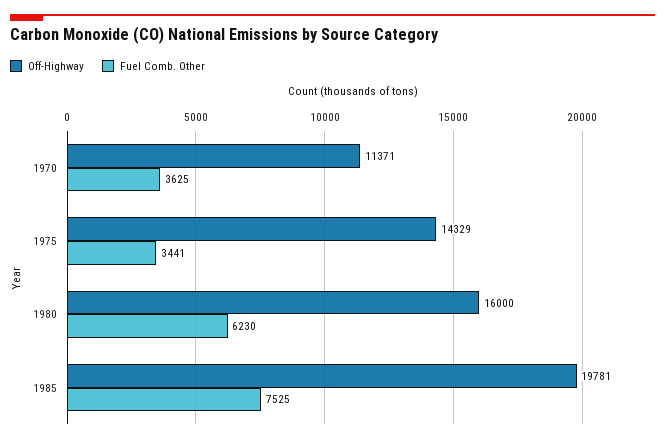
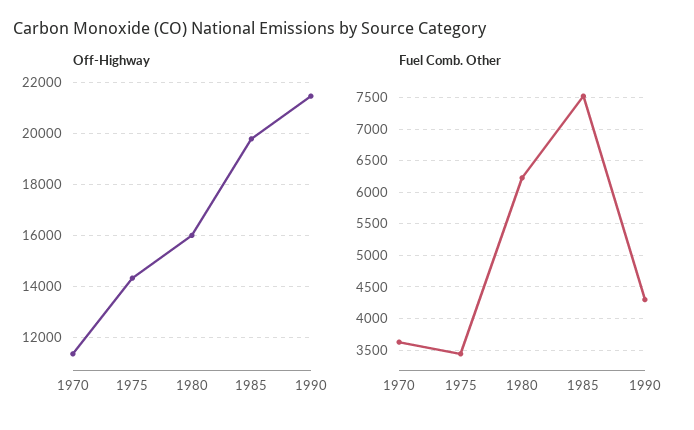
Off-Highway, 1990: none -> 21500
Fuel Comb. Other, 1990: none -> 4300

